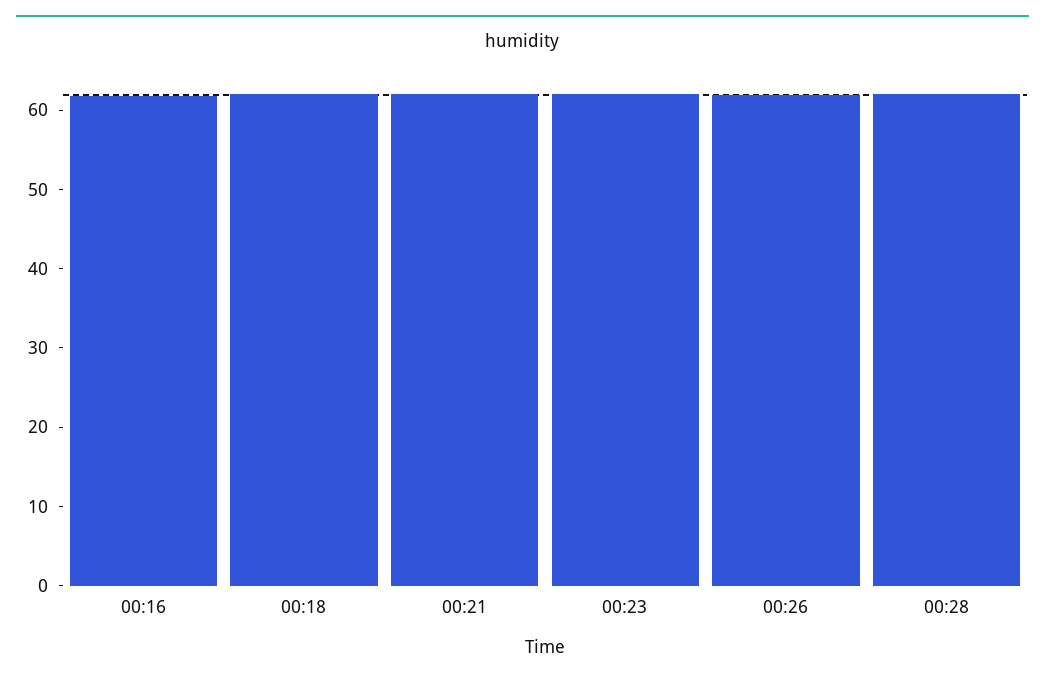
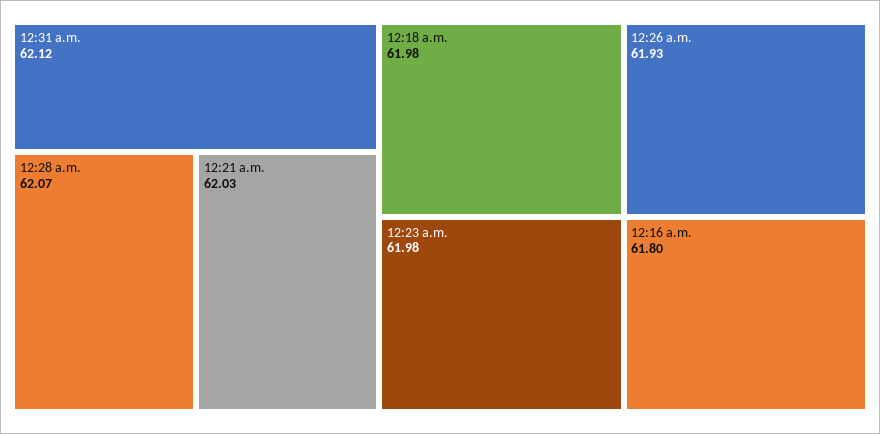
12:31 a.m.: none -> 62.12

